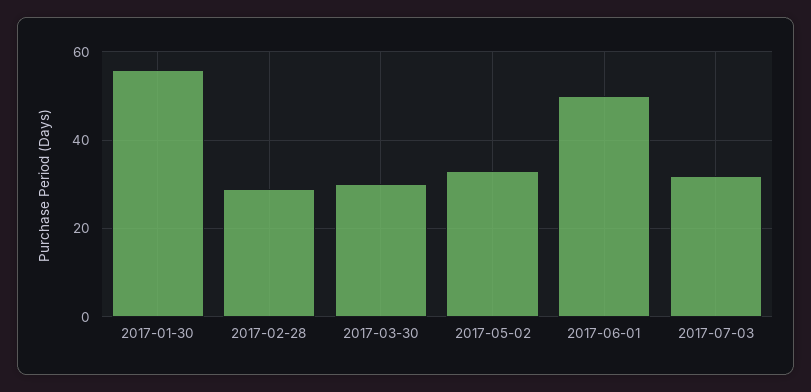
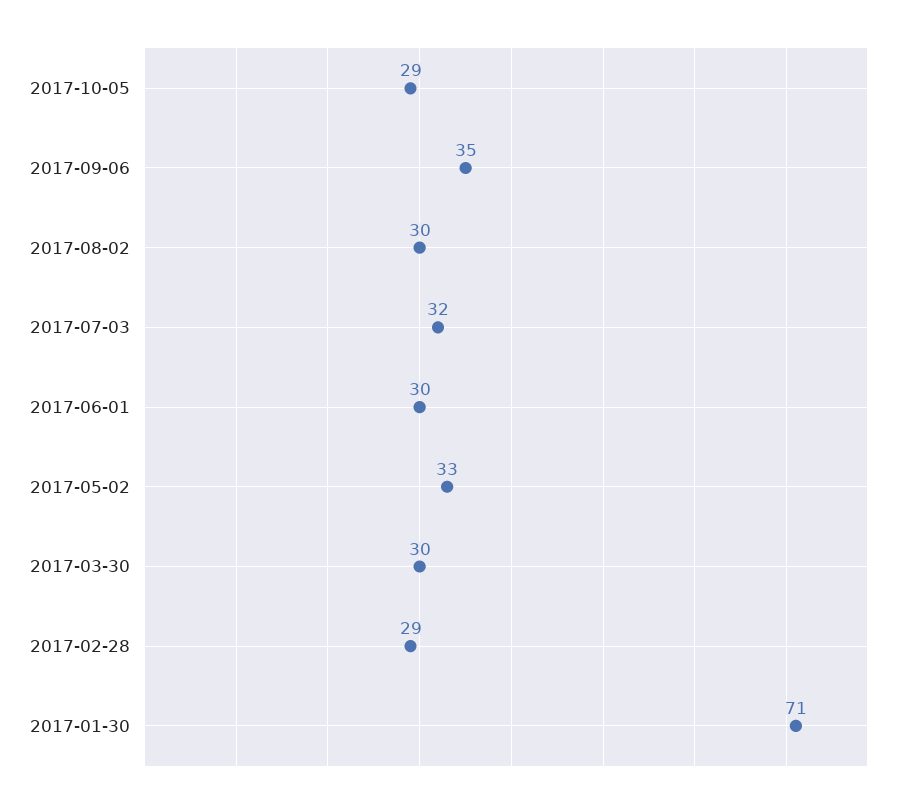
2017-01-30: 55 -> 71
2017-06-01: 50 -> 30
2017-10-05: none -> 29
2017-09-06: none -> 35
2017-08-02: none -> 30

